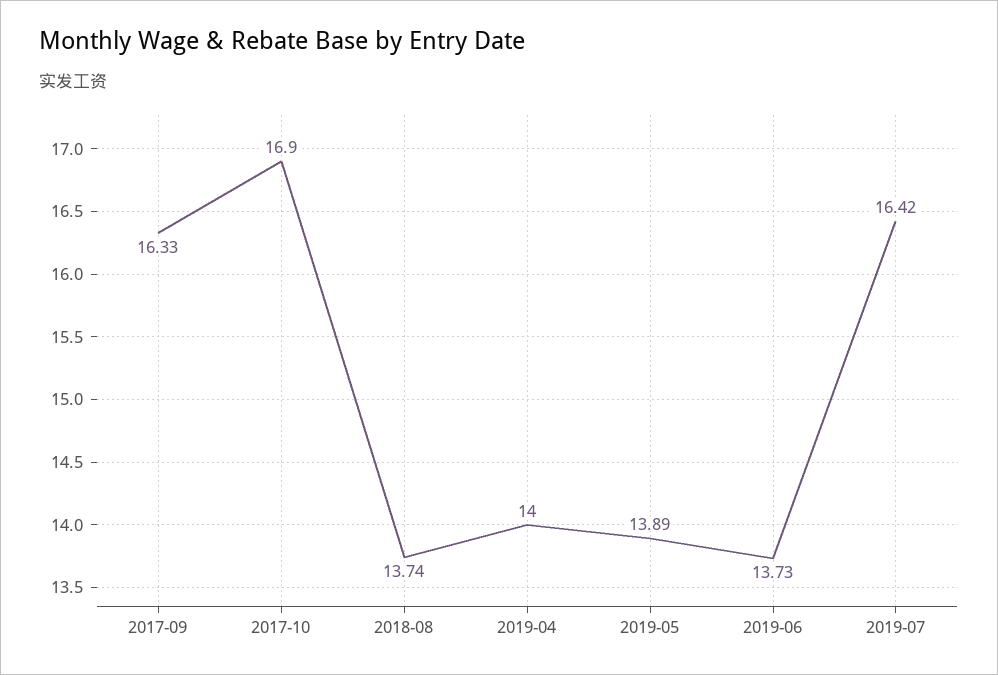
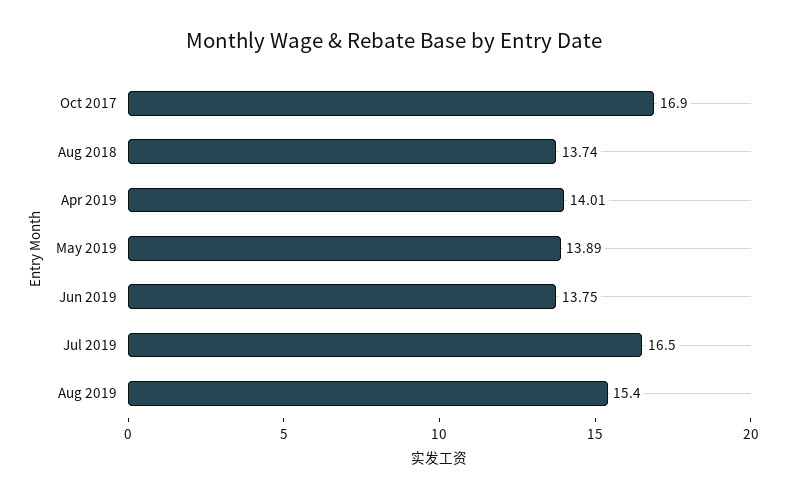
2017-09: 16.33 -> none
2019-04: 14 -> 14.01
2019-06: 13.73 -> 13.75
2019-07: 16.42 -> 16.5
Aug 2019: none -> 15.4

